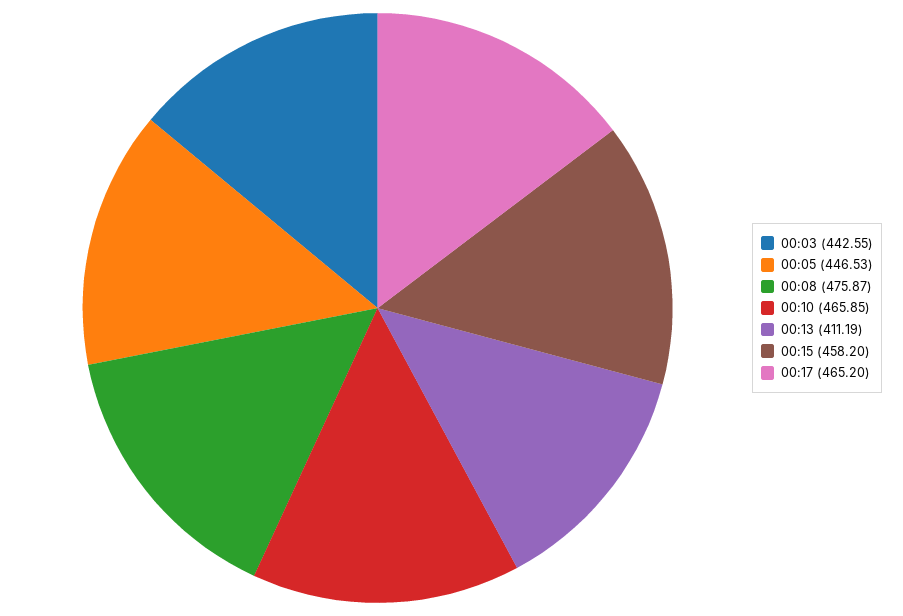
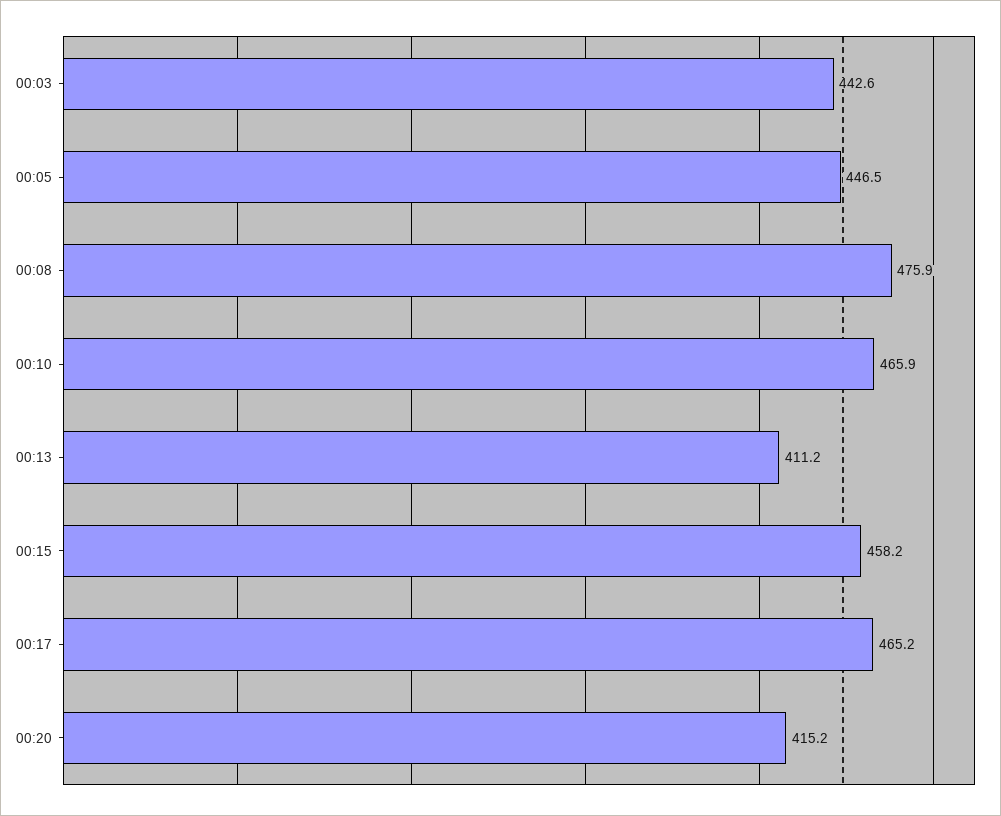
00:20: none -> 415.2

